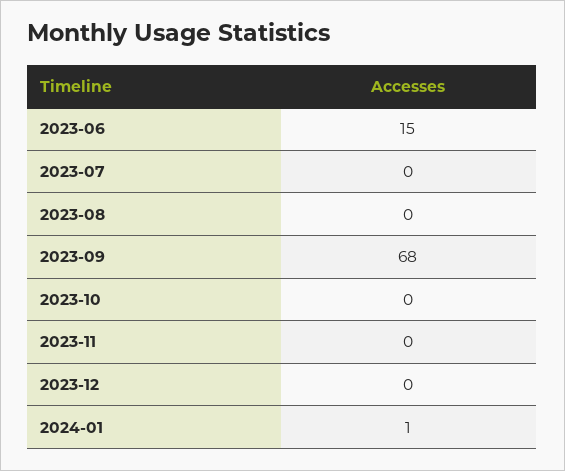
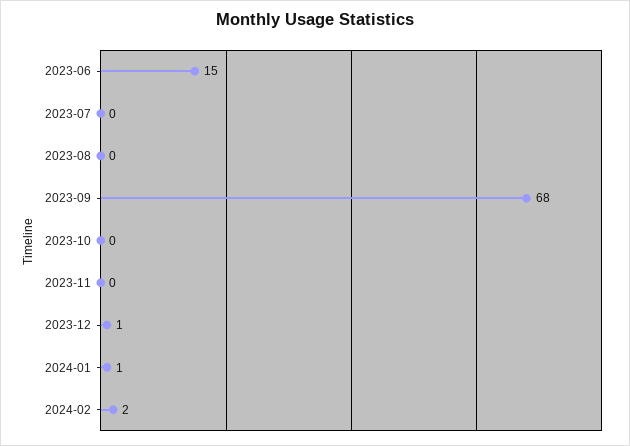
2023-12: 0 -> 1
2024-02: none -> 2

